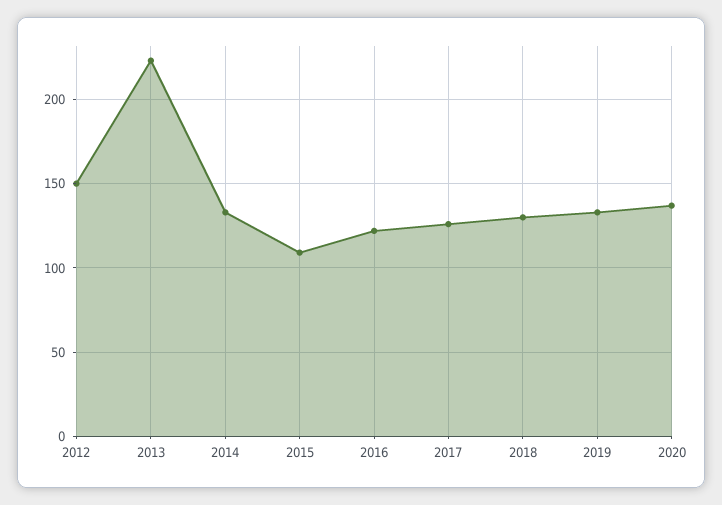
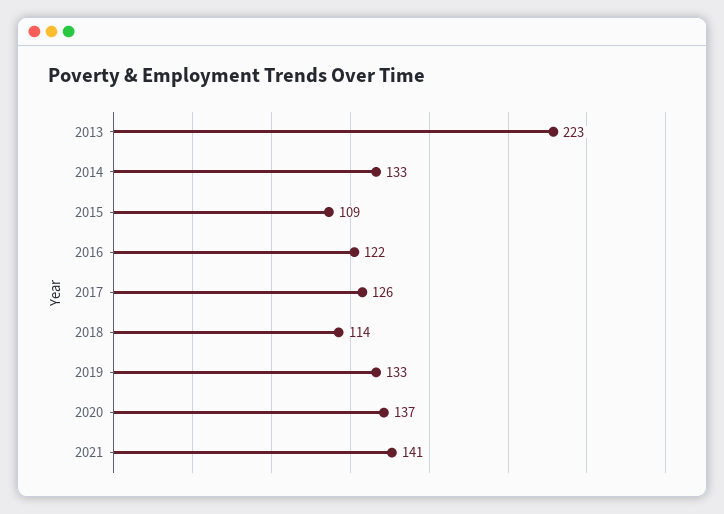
2012: 150 -> none
2018: 130 -> 114
2021: none -> 141

